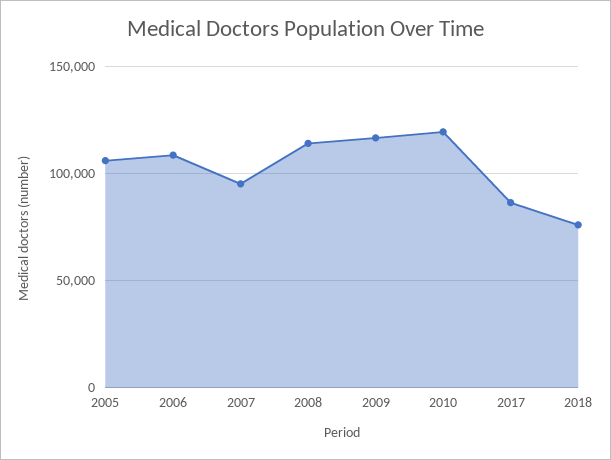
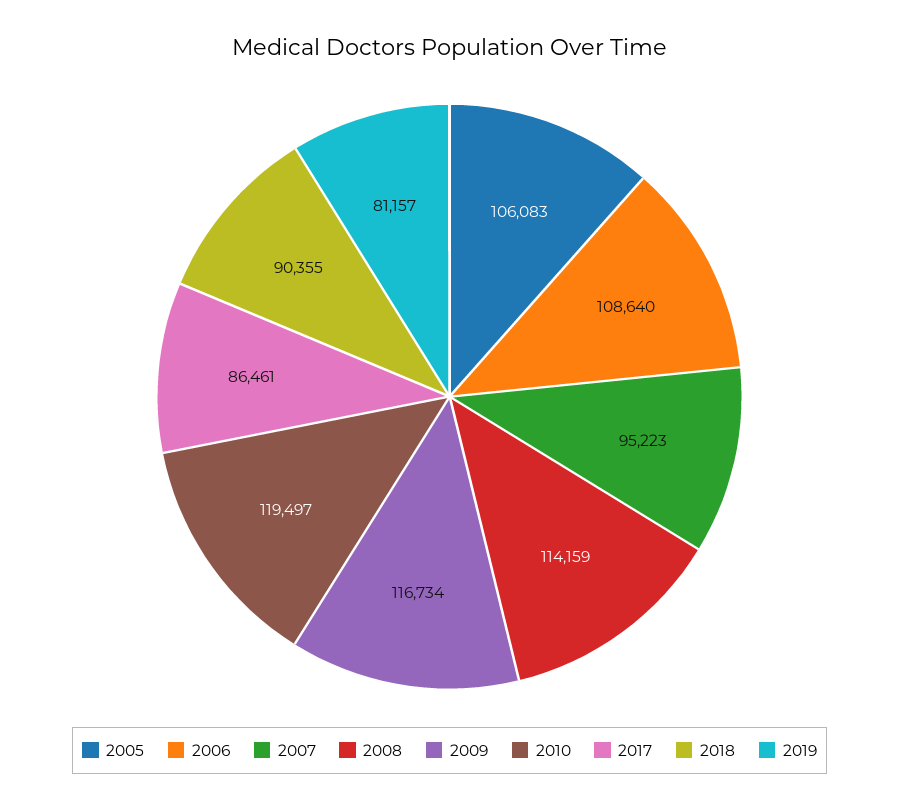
2018: 75000 -> 90355
2019: none -> 81157

